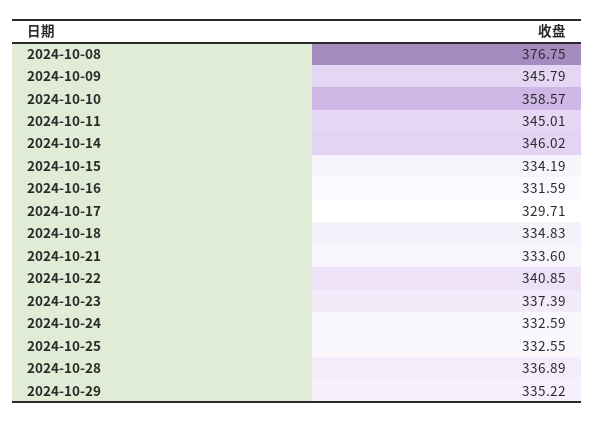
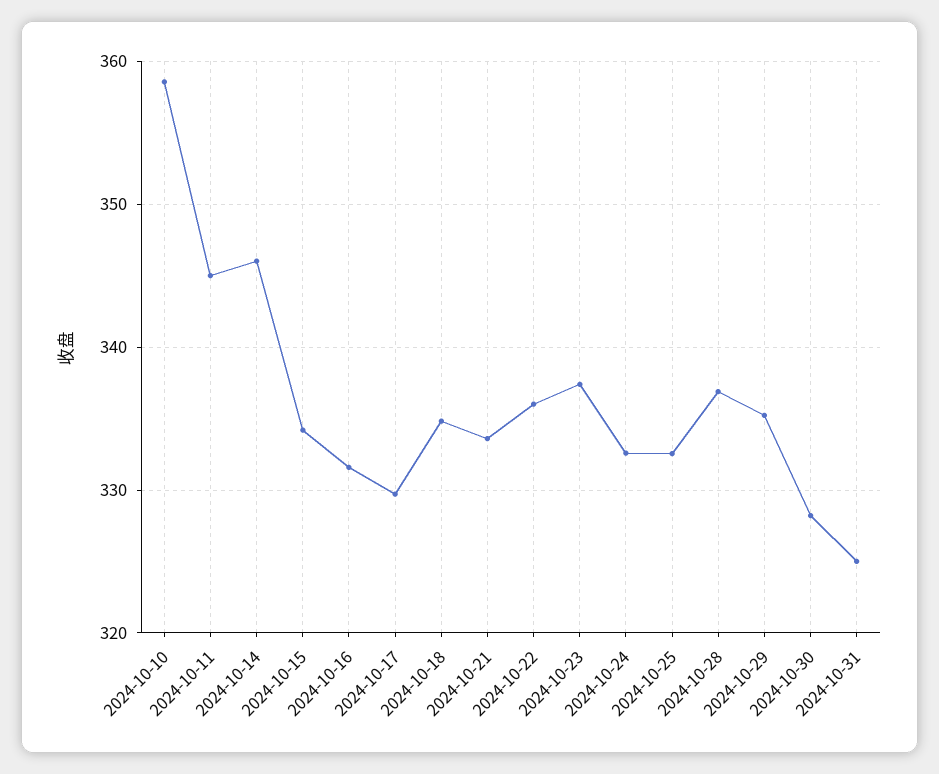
2024-10-08: 376.75 -> none
2024-10-09: 345.79 -> none
2024-10-22: 340.85 -> 336
2024-10-30: none -> 328
2024-10-31: none -> 325

